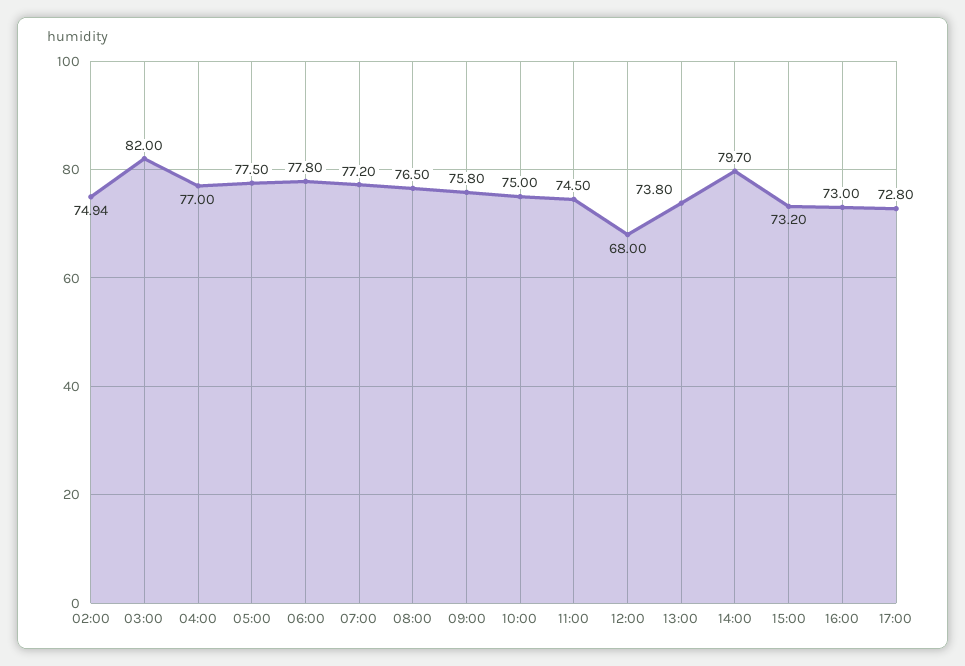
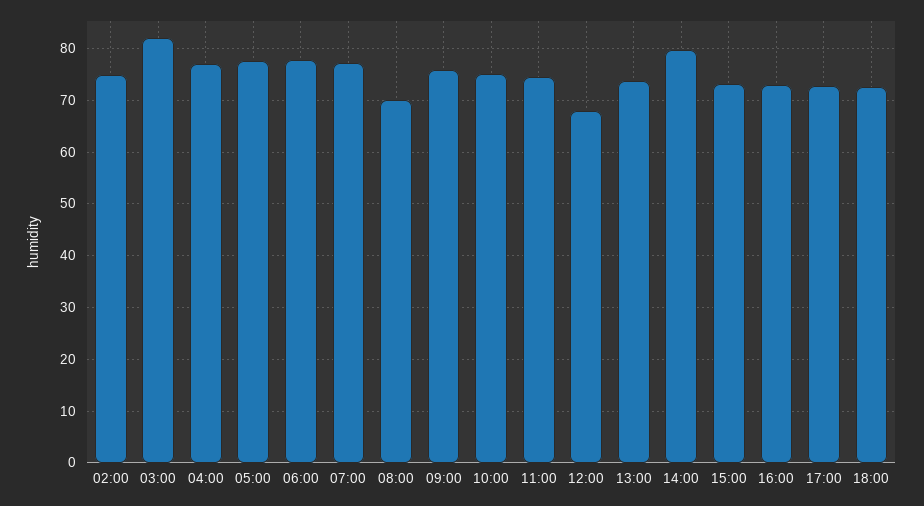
08:00: 76.5 -> 70
18:00: none -> 72

